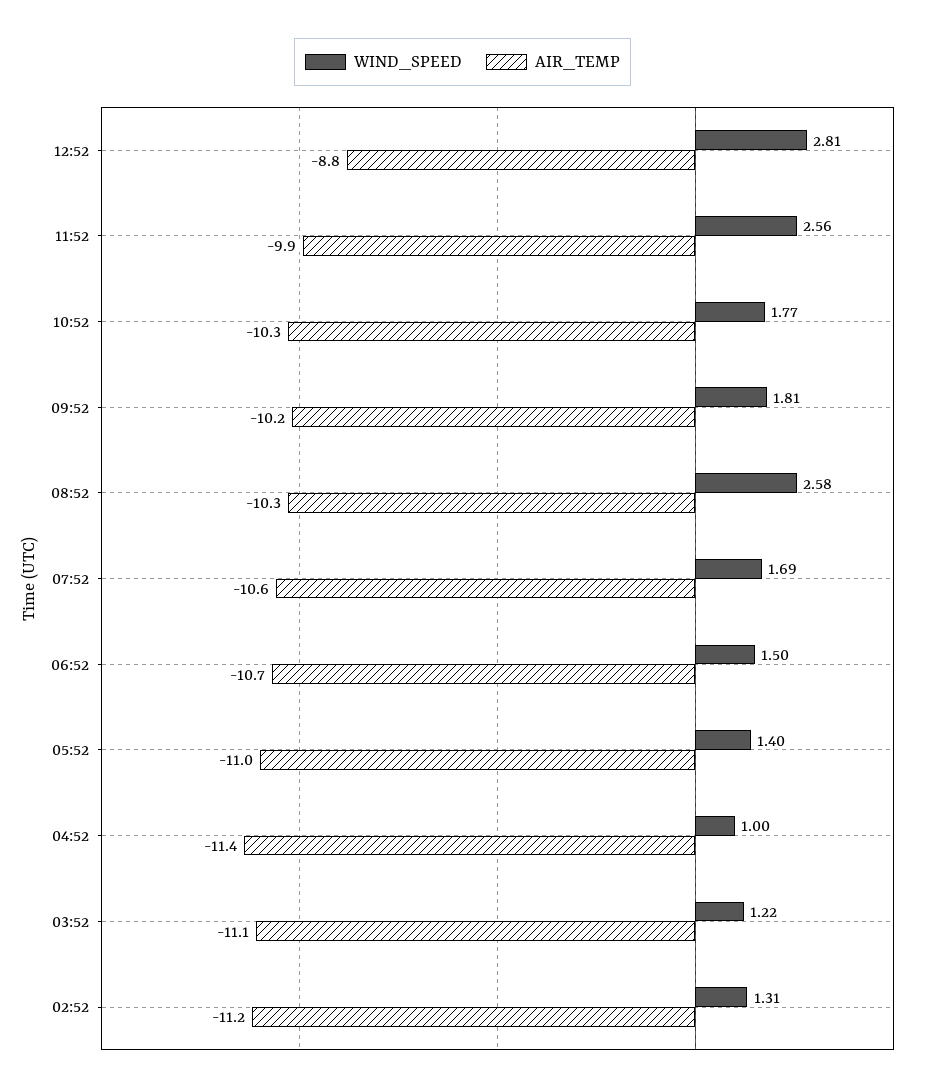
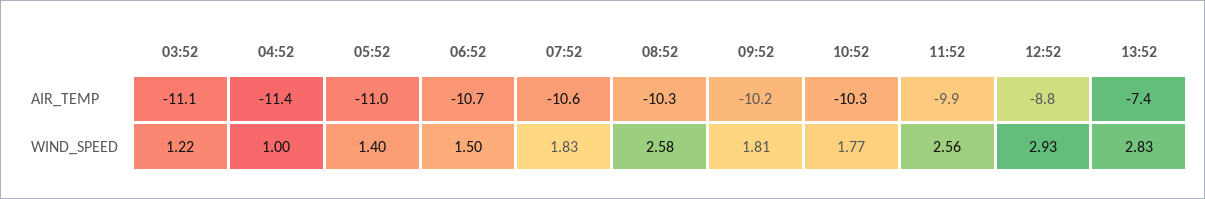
WIND_SPEED, 12:52: 2.81 -> 2.93
WIND_SPEED, 07:52: 1.69 -> 1.83
WIND_SPEED, 02:52: 1.31 -> none
AIR_TEMP, 02:52: -11.2 -> none
AIR_TEMP, 13:52: none -> -7.4
WIND_SPEED, 13:52: none -> 2.83

